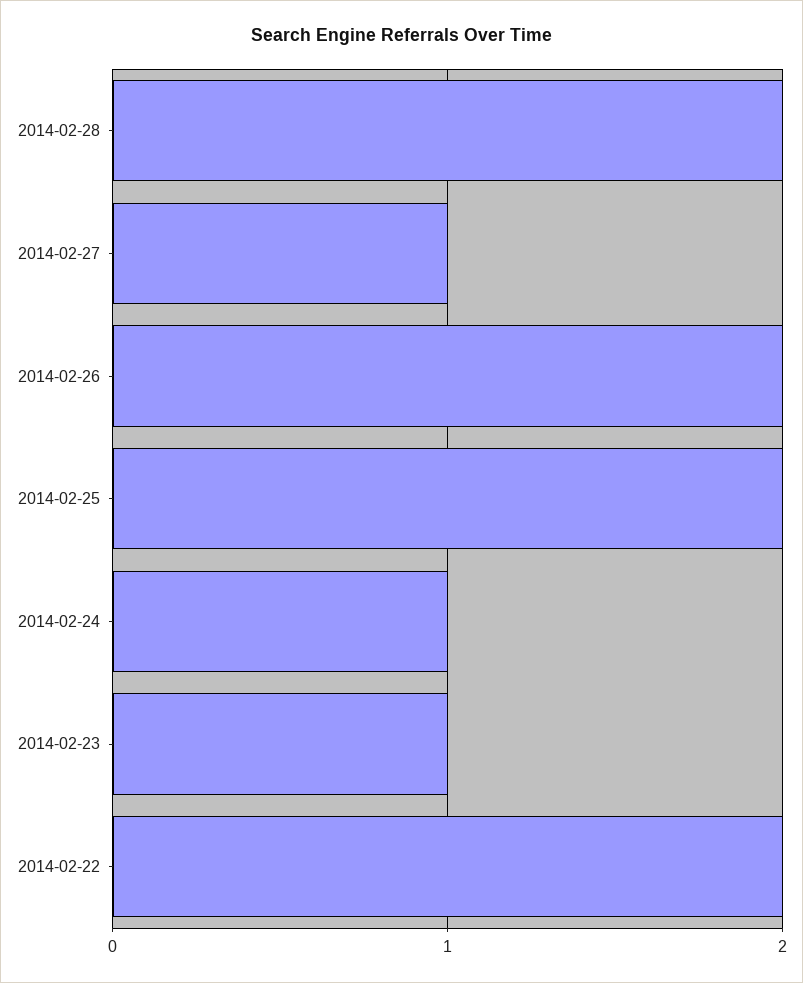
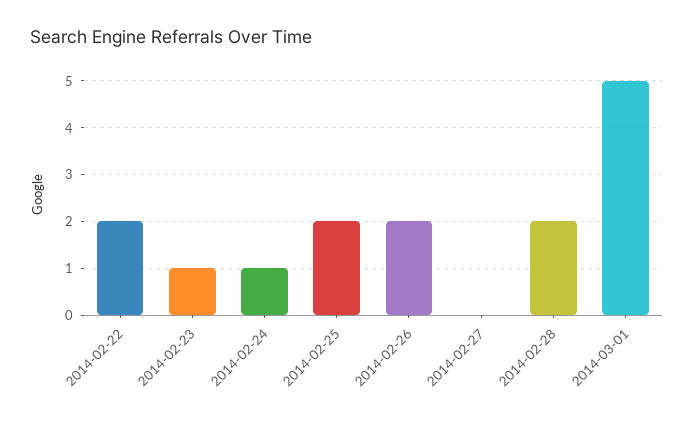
2014-02-27: 1 -> 0
2014-03-01: none -> 5

